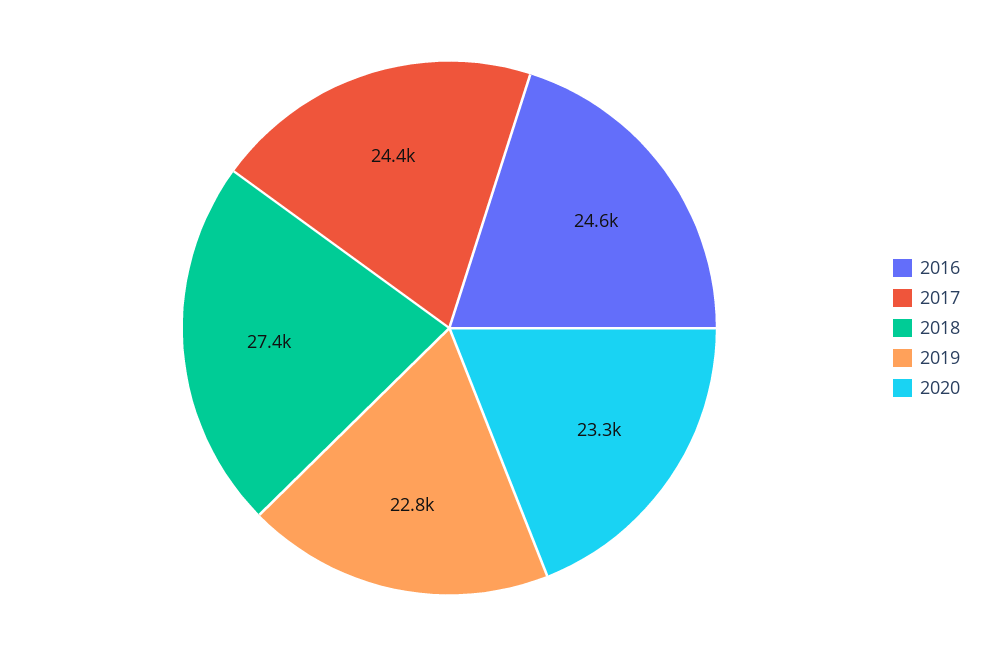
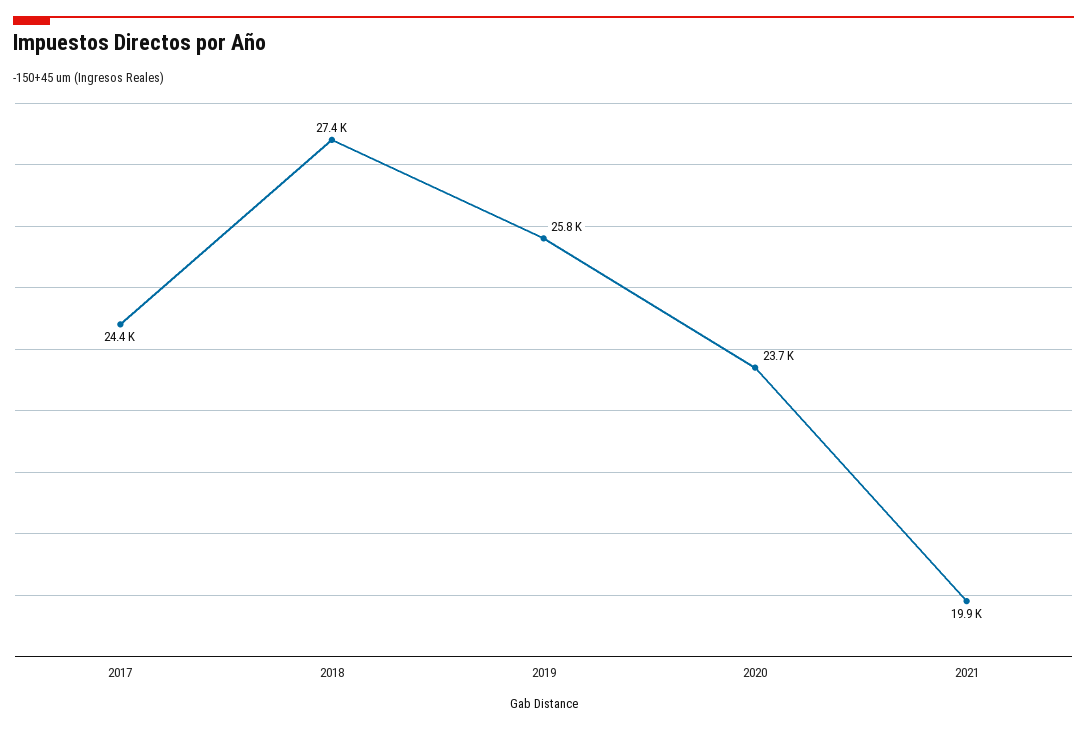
2016: 24600 -> none
2019: 22800 -> 25800
2020: 23300 -> 23700
2021: none -> 19900

